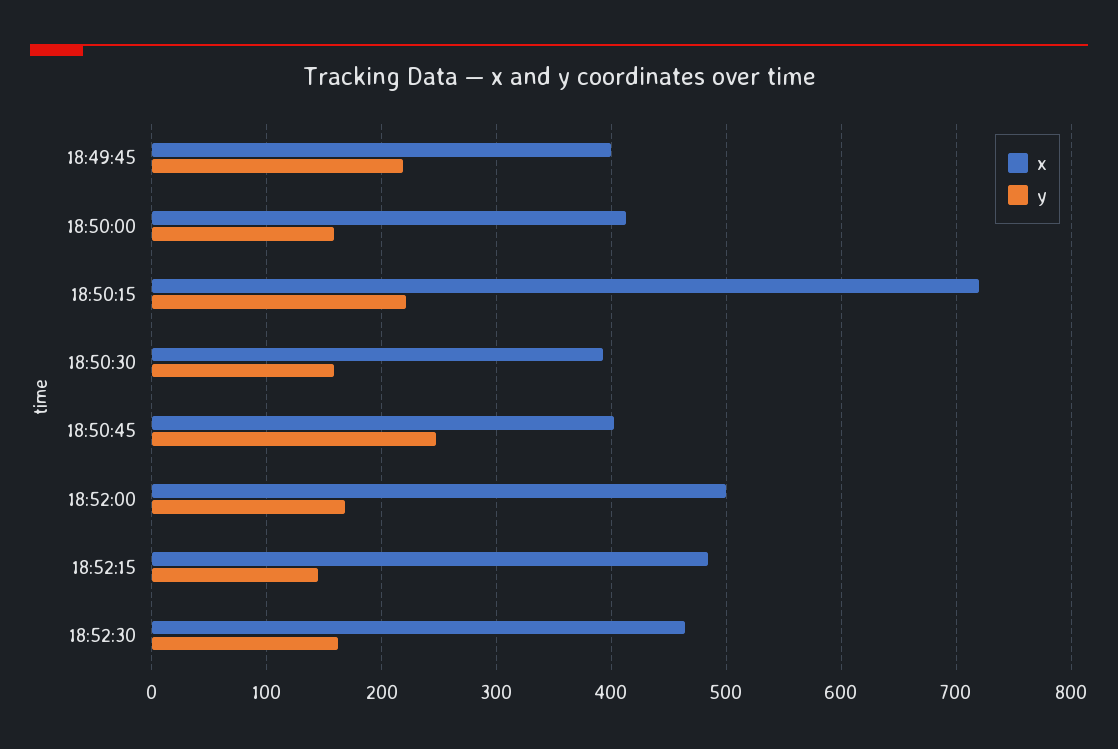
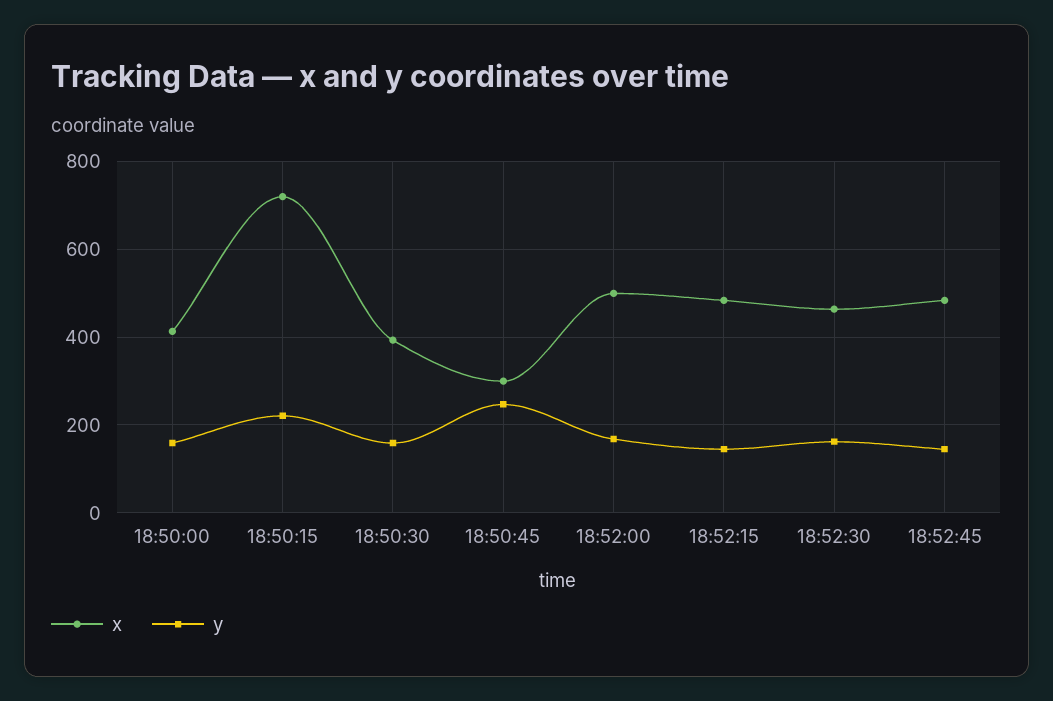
x, 18:49:45: 400 -> none
y, 18:49:45: 220 -> none
x, 18:50:45: 400 -> 300
x, 18:52:45: none -> 480
y, 18:52:45: none -> 140

